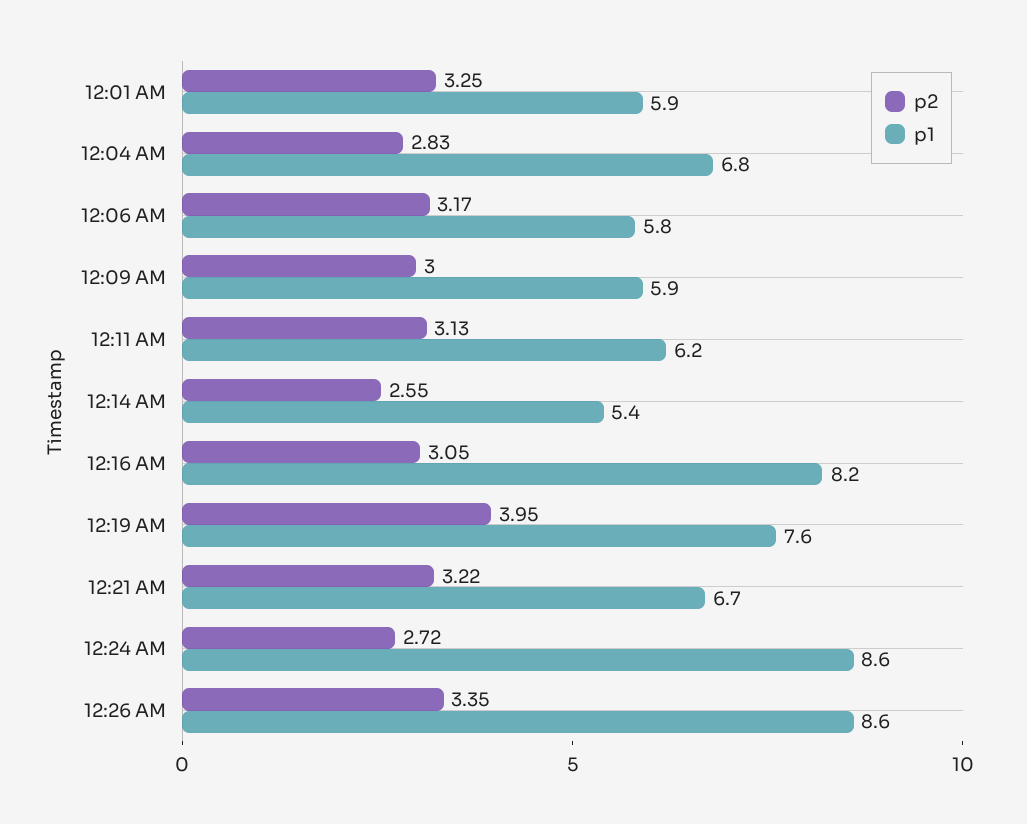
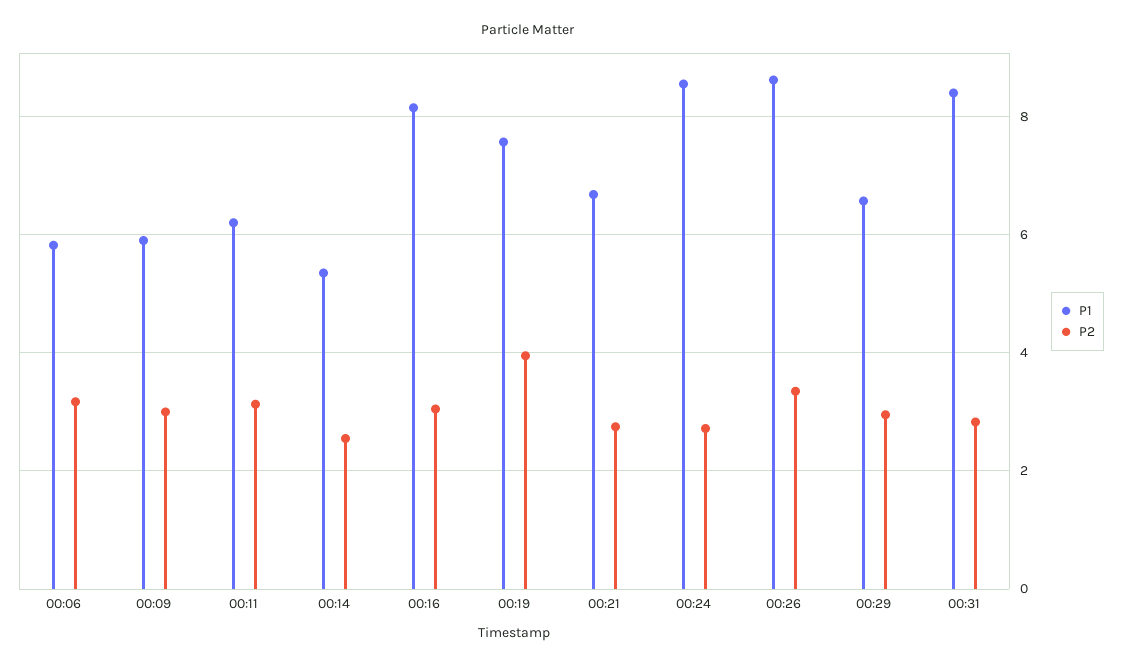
p2, 12:01 AM: 3.25 -> none
p1, 12:01 AM: 5.9 -> none
p2, 12:04 AM: 2.83 -> none
p1, 12:04 AM: 6.8 -> none
p2, 12:21 AM: 3.22 -> 2.8
p1, 00:29: none -> 6.6
p2, 00:29: none -> 3
p1, 00:31: none -> 8.4
p2, 00:31: none -> 2.8

